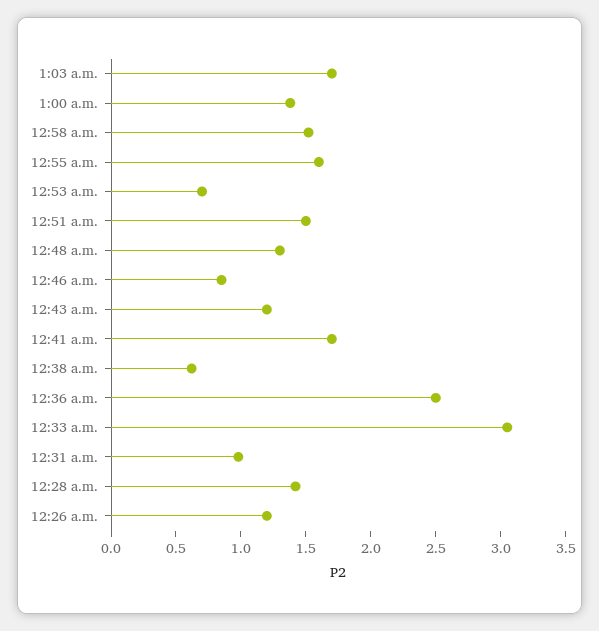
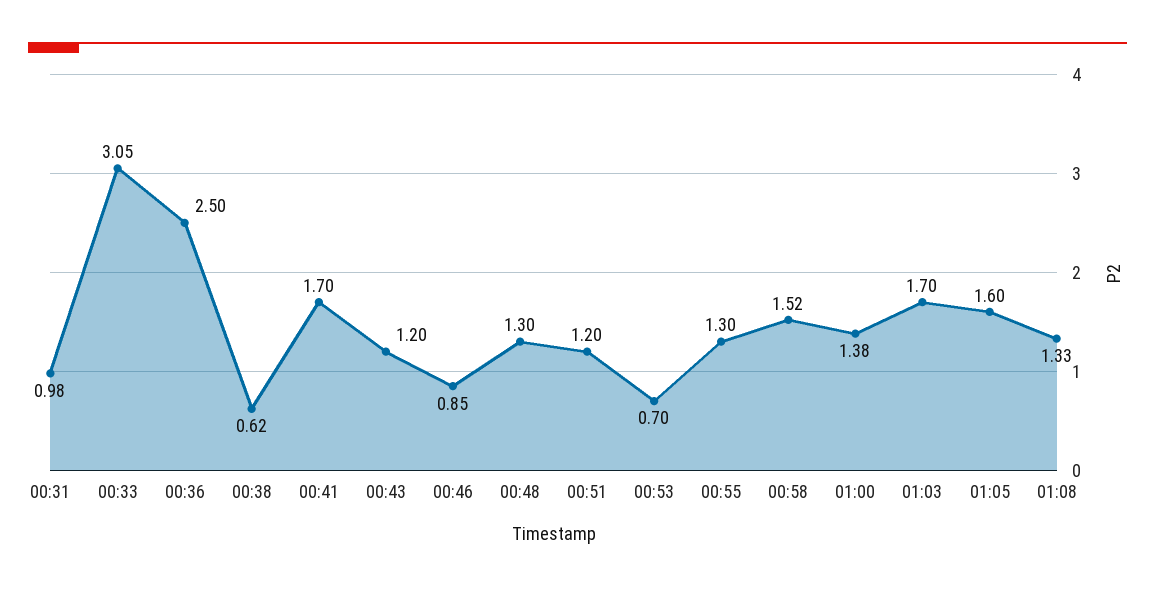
12:55 a.m.: 1.6 -> 1.3
12:51 a.m.: 1.5 -> 1.2
12:28 a.m.: 1.4 -> none
12:26 a.m.: 1.2 -> none
01:05: none -> 1.6
01:08: none -> 1.33

